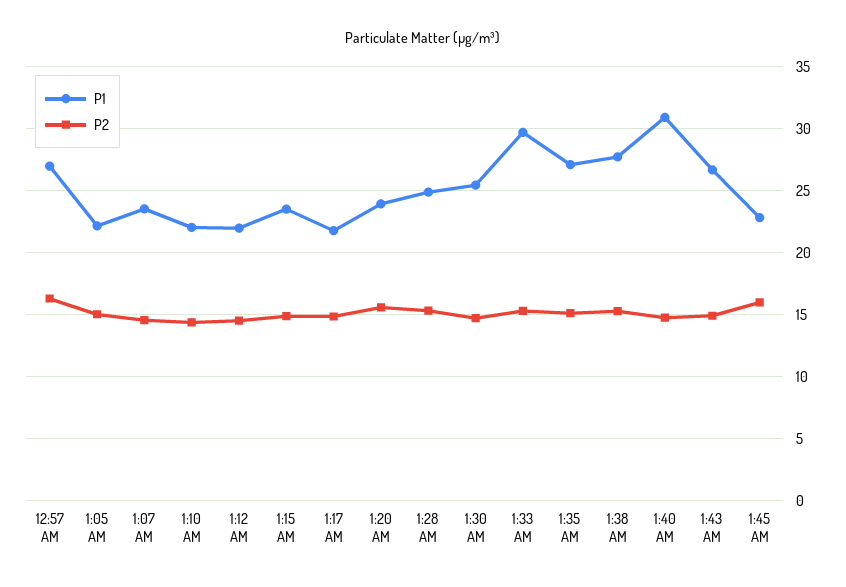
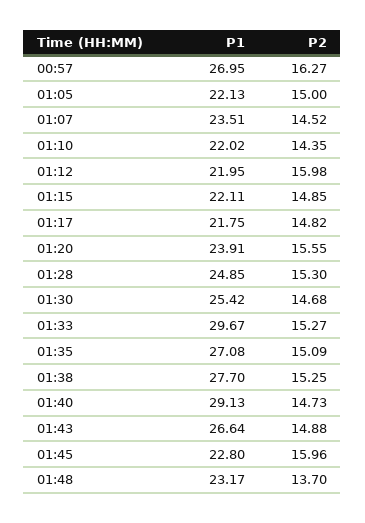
P2, 1:12 AM: 14.5 -> 15.98
P1, 1:15 AM: 23.5 -> 22.11
P1, 1:40 AM: 31 -> 29.13
P1, 01:48: none -> 23.17
P2, 01:48: none -> 13.7

